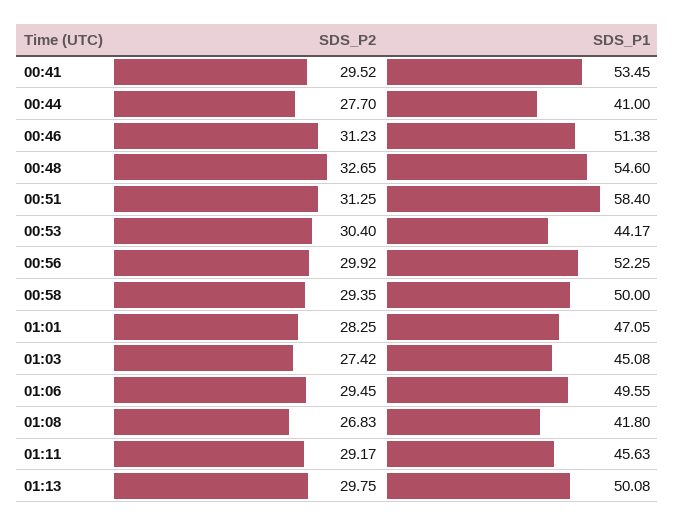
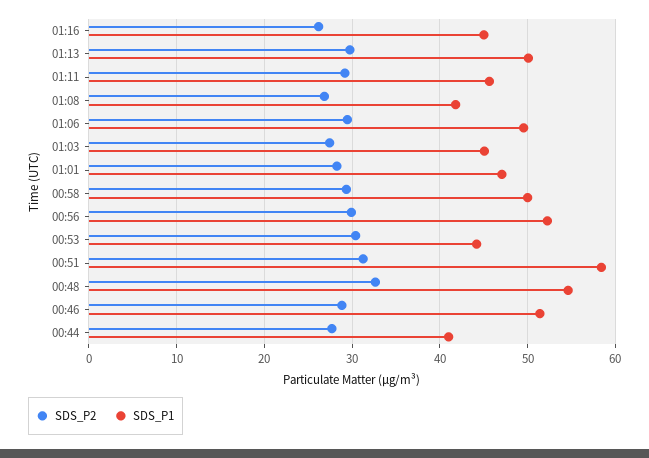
SDS_P2, 00:41: 29.52 -> none
SDS_P1, 00:41: 53.45 -> none
SDS_P2, 00:46: 31.23 -> 29
SDS_P2, 01:16: none -> 26
SDS_P1, 01:16: none -> 45

